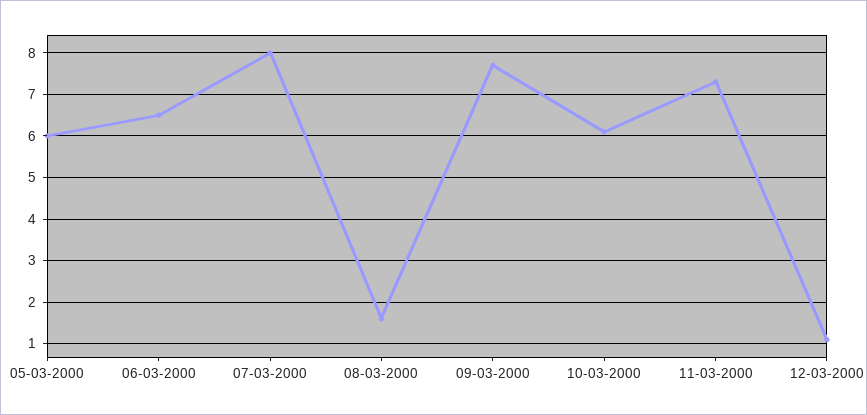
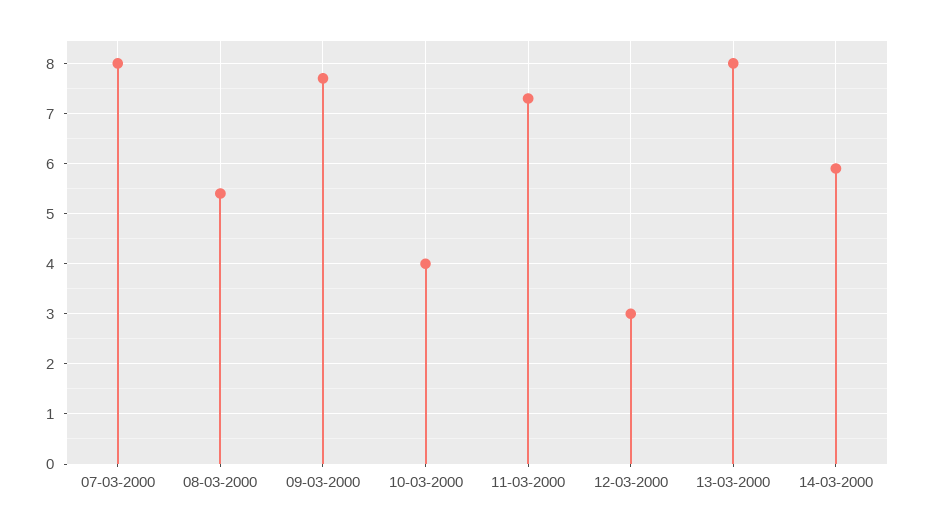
05-03-2000: 6 -> none
06-03-2000: 6.5 -> none
08-03-2000: 1.5 -> 5.5
10-03-2000: 6 -> 4
12-03-2000: 1 -> 3
13-03-2000: none -> 8
14-03-2000: none -> 6

